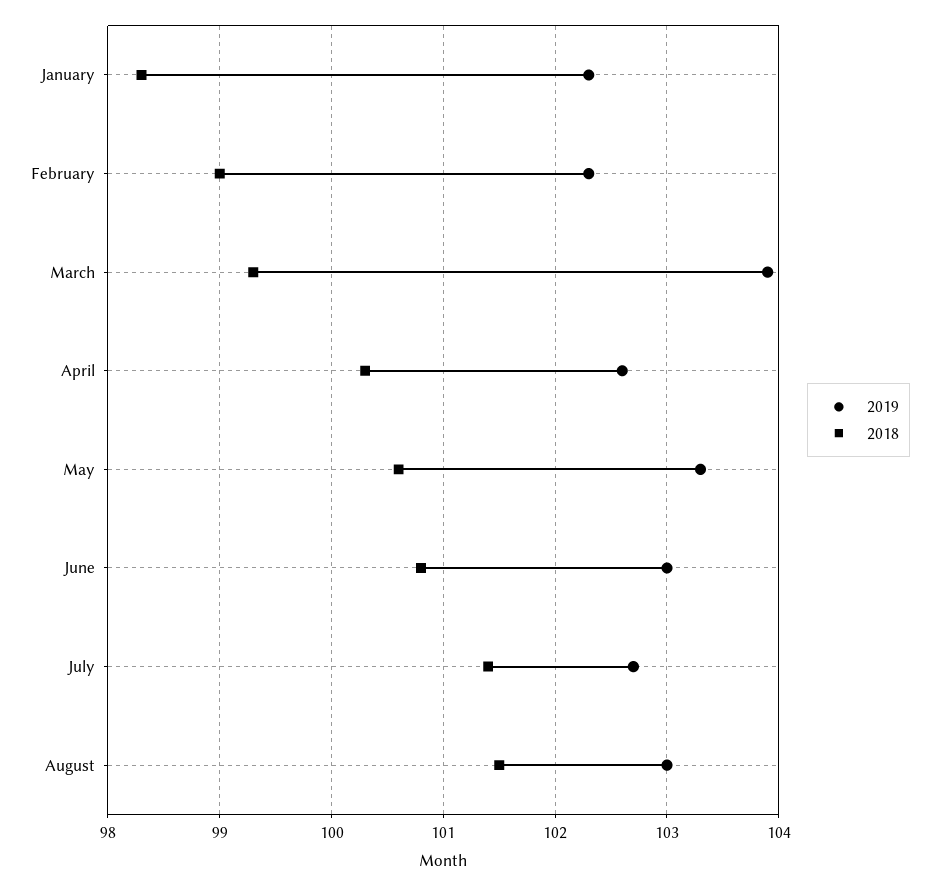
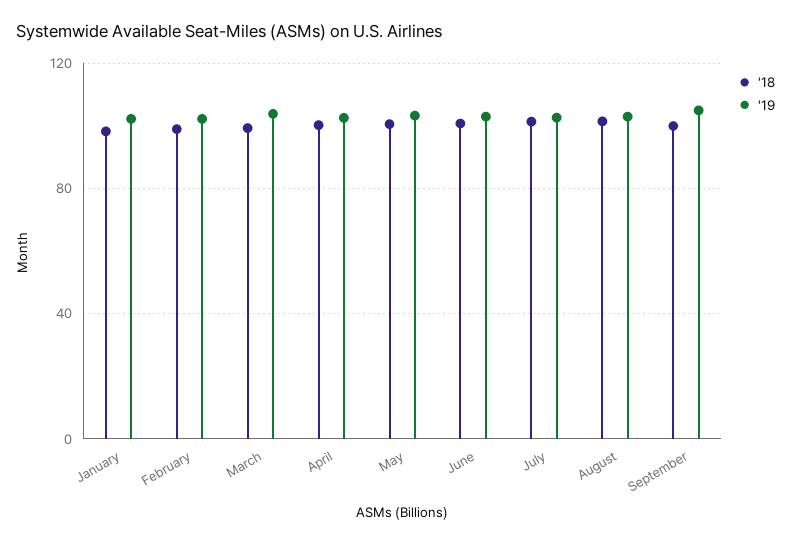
2018, September: none -> 100
2019, September: none -> 105

